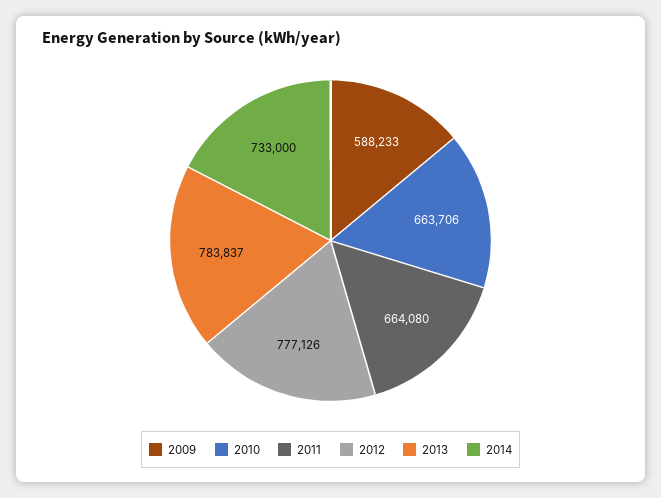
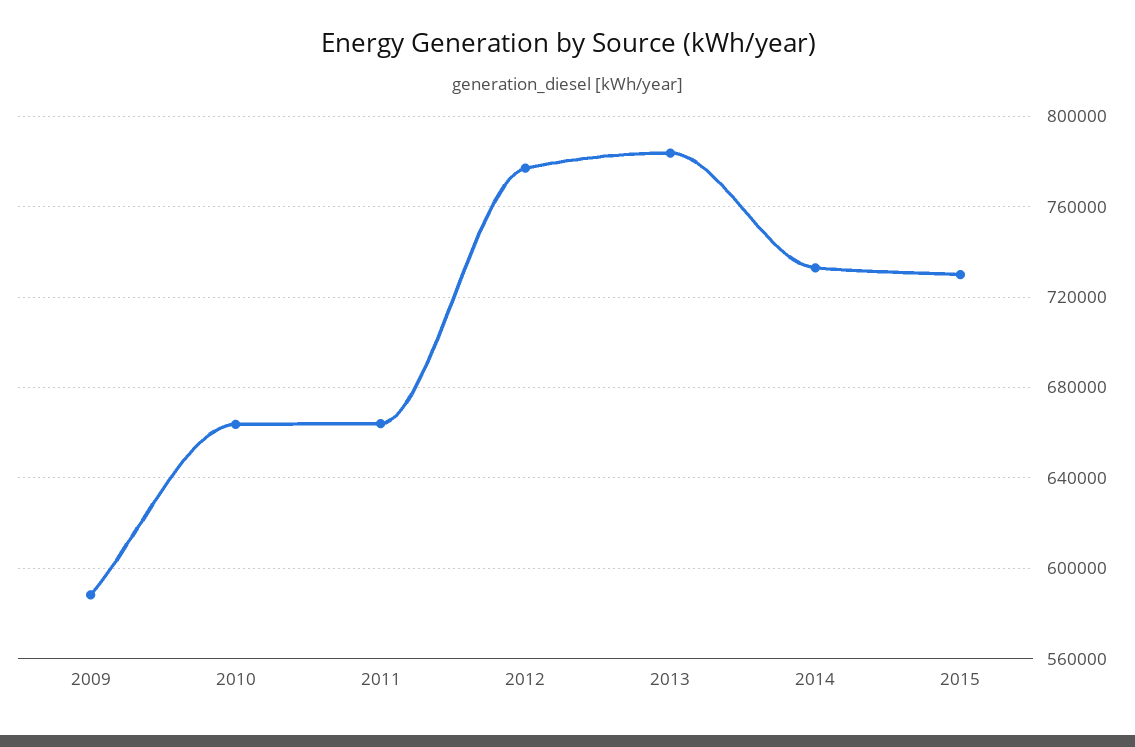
2015: none -> 730000

